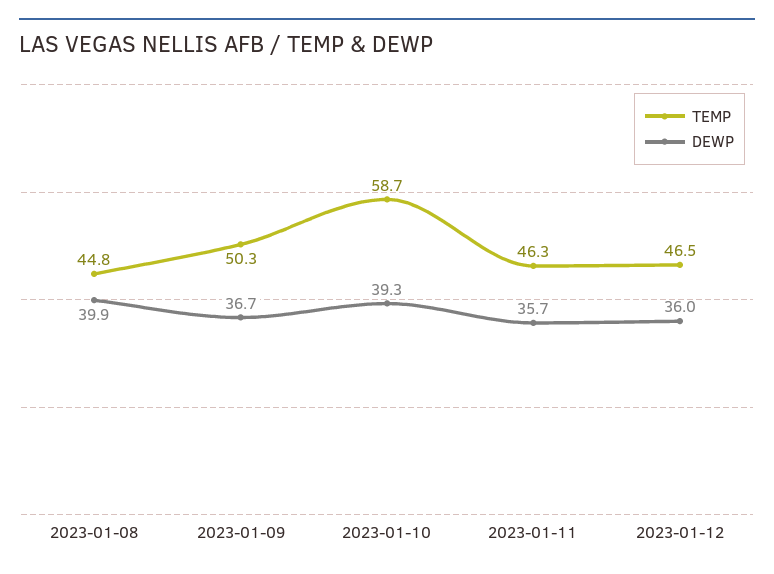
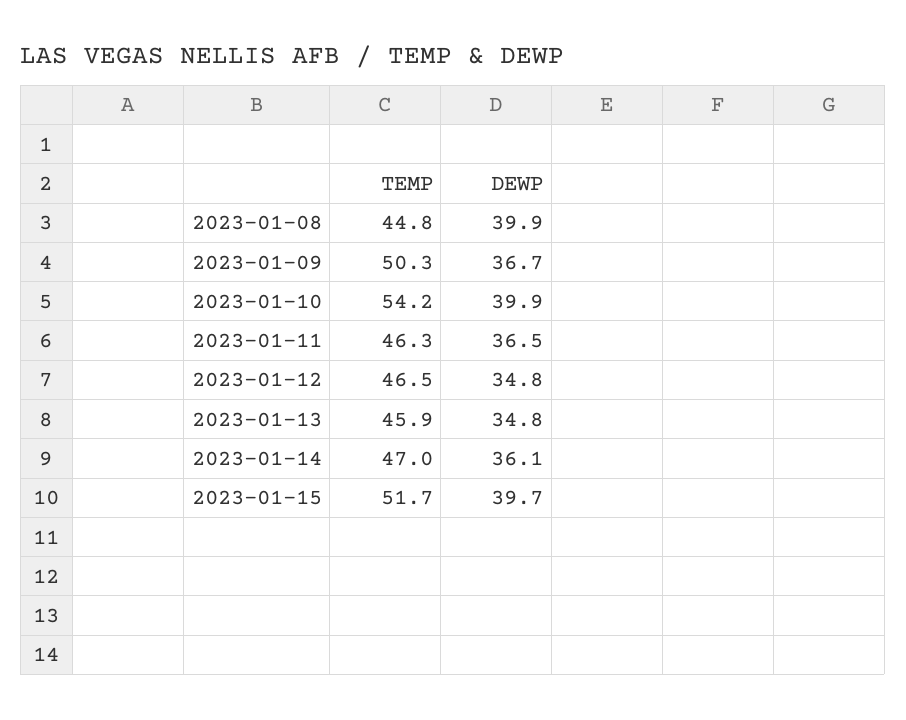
TEMP, 2023-01-10: 58.7 -> 54.2
DEWP, 2023-01-10: 39.3 -> 39.9
DEWP, 2023-01-11: 35.7 -> 36.5
DEWP, 2023-01-12: 36 -> 34.8
TEMP, 2023-01-13: none -> 45.9
DEWP, 2023-01-13: none -> 34.8
TEMP, 2023-01-14: none -> 47
DEWP, 2023-01-14: none -> 36.1
TEMP, 2023-01-15: none -> 51.7
DEWP, 2023-01-15: none -> 39.7

